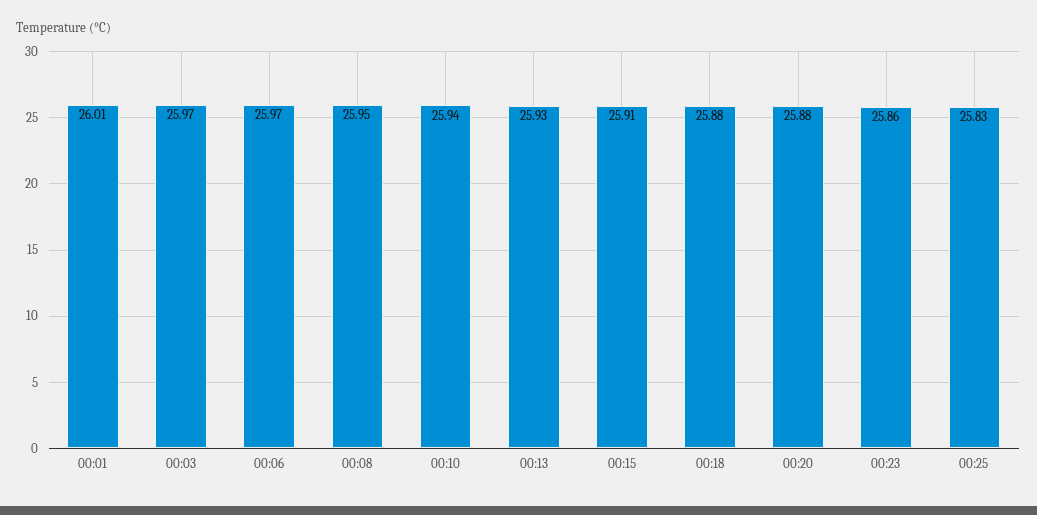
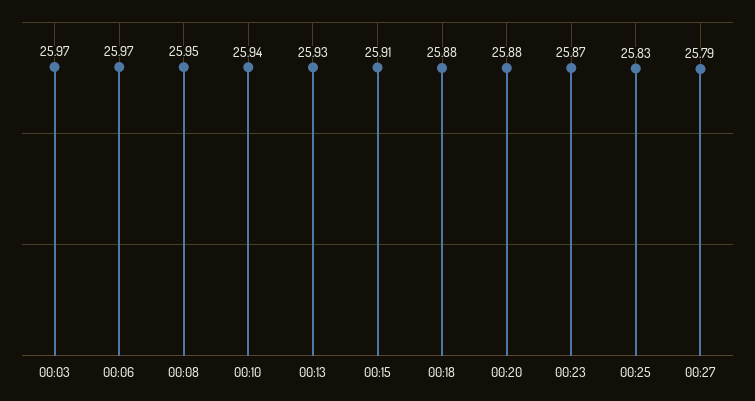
00:01: 26.01 -> none
00:23: 25.86 -> 25.87
00:27: none -> 25.79

